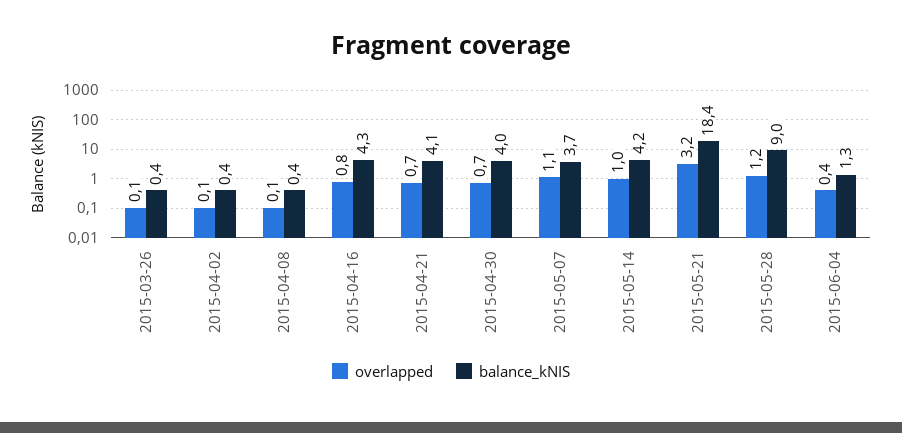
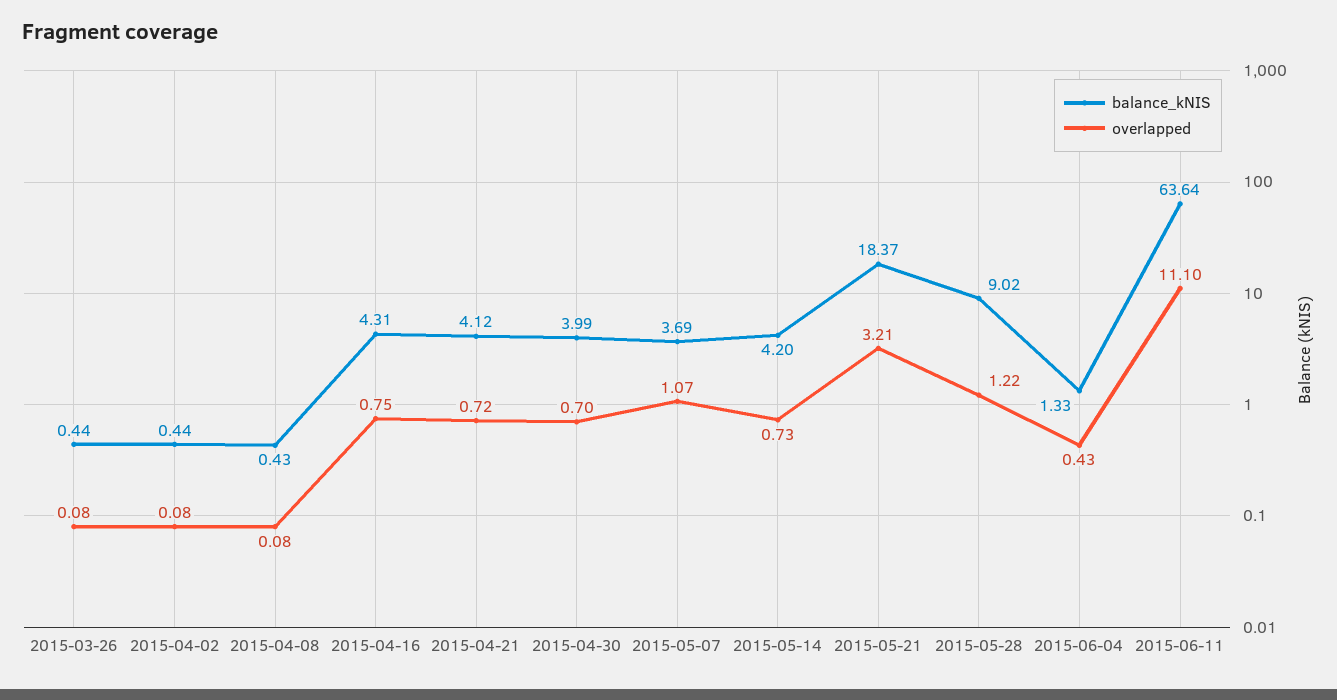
overlapped, 2015-05-14: 1 -> 0.73
balance_kNIS, 2015-06-11: none -> 63.64
overlapped, 2015-06-11: none -> 11.1

